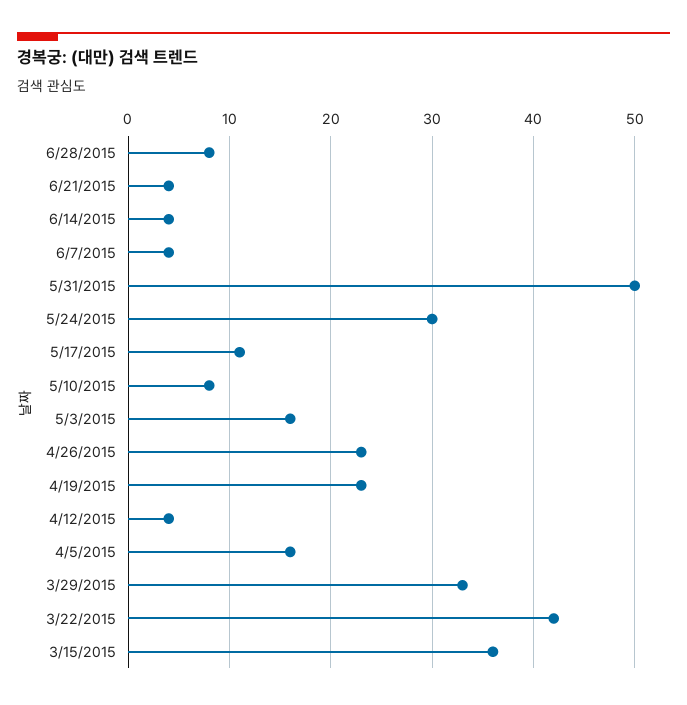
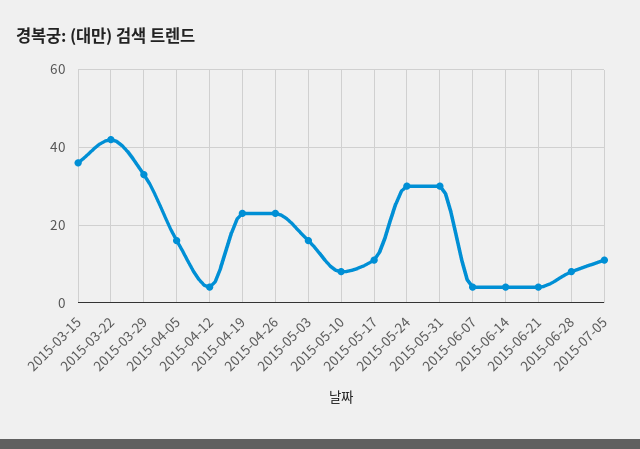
5/31/2015: 50 -> 30
2015-07-05: none -> 10

